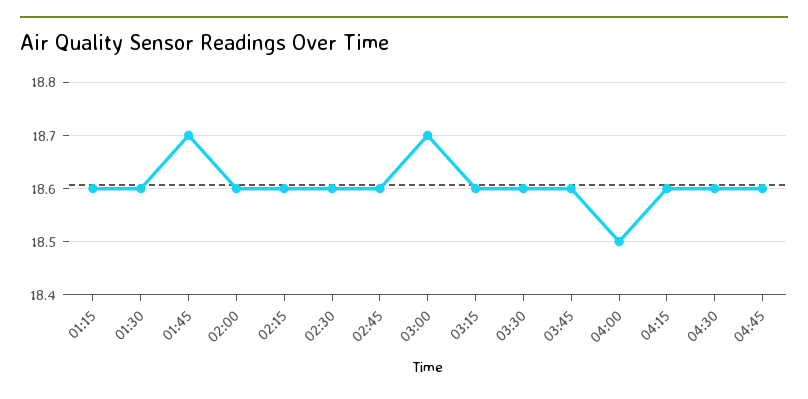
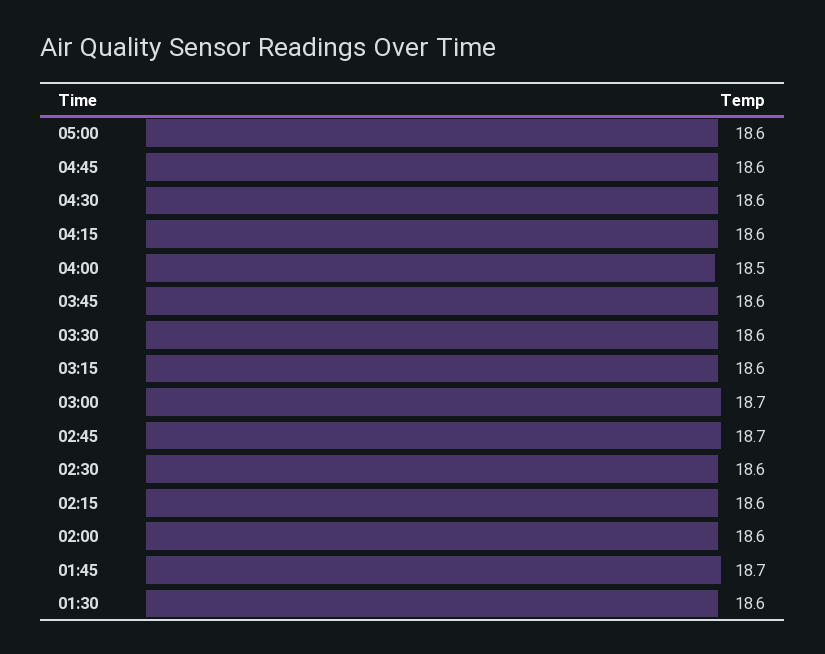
01:15: 18.6 -> none
02:45: 18.6 -> 18.7
05:00: none -> 18.6

